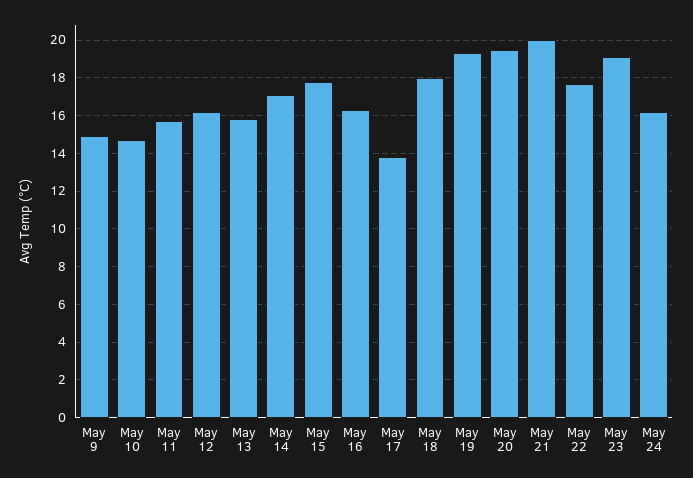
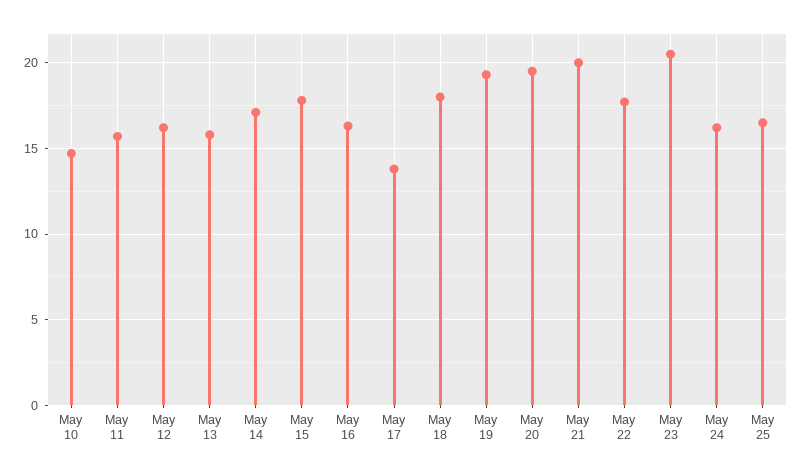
May 9: 15 -> none
May 23: 19 -> 20.5
May 25: none -> 16.5

